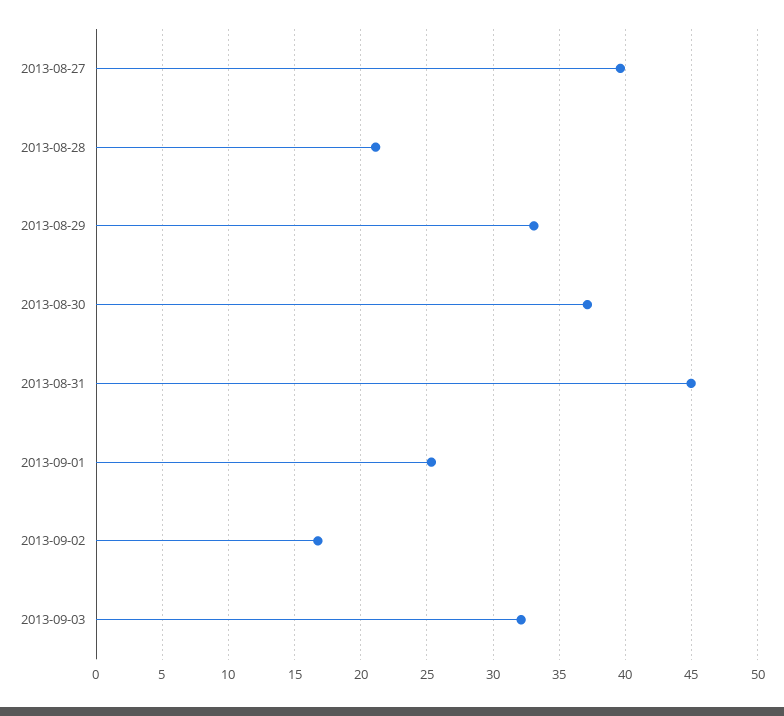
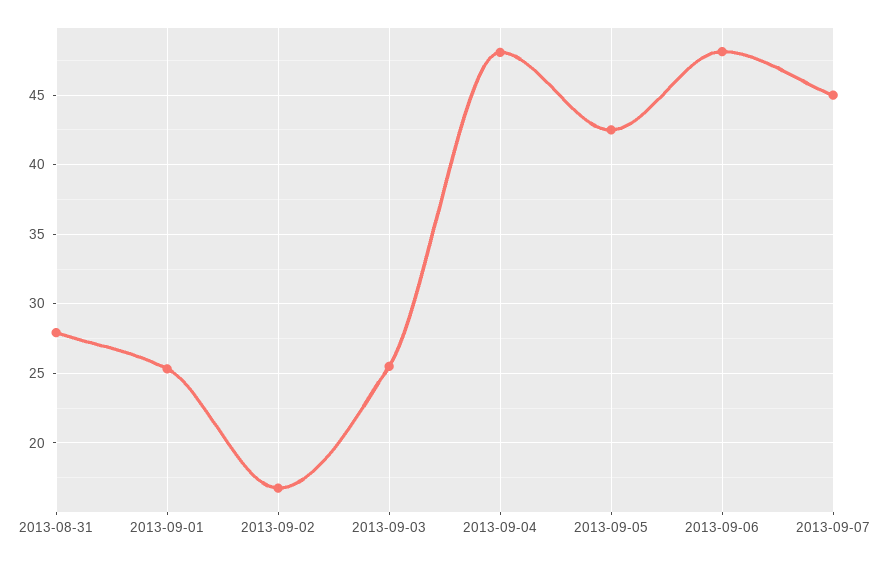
2013-08-27: 39.5 -> none
2013-08-28: 21 -> none
2013-08-29: 33 -> none
2013-08-30: 37 -> none
2013-08-31: 45 -> 28
2013-09-03: 32 -> 25.5
2013-09-04: none -> 48
2013-09-05: none -> 42.5
2013-09-06: none -> 48
2013-09-07: none -> 45

